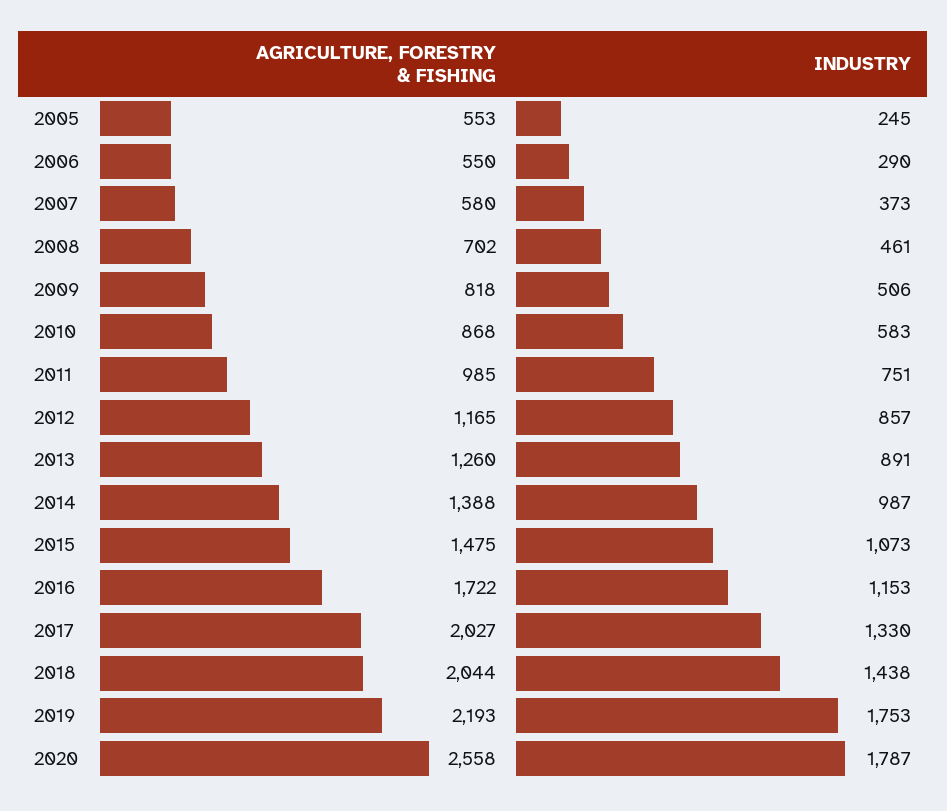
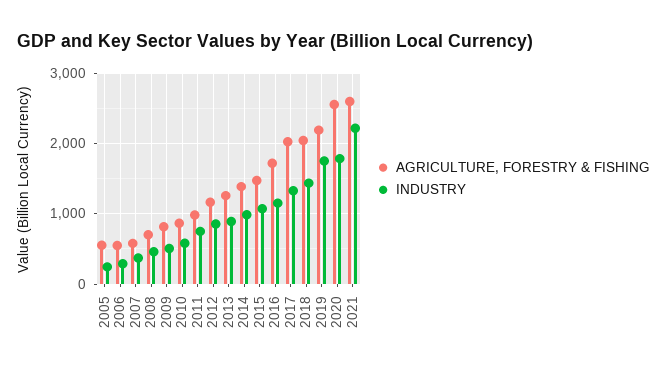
AGRICULTURE, FORESTRY & FISHING, 2021: none -> 2600
INDUSTRY, 2021: none -> 2200

